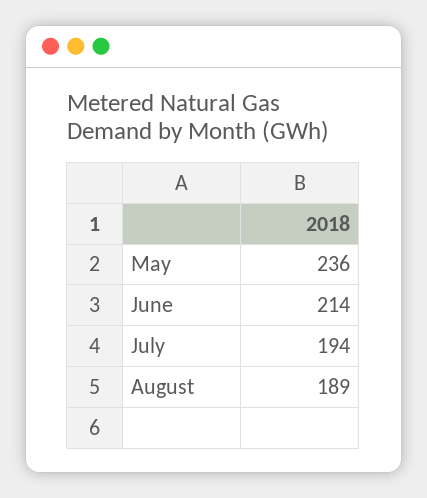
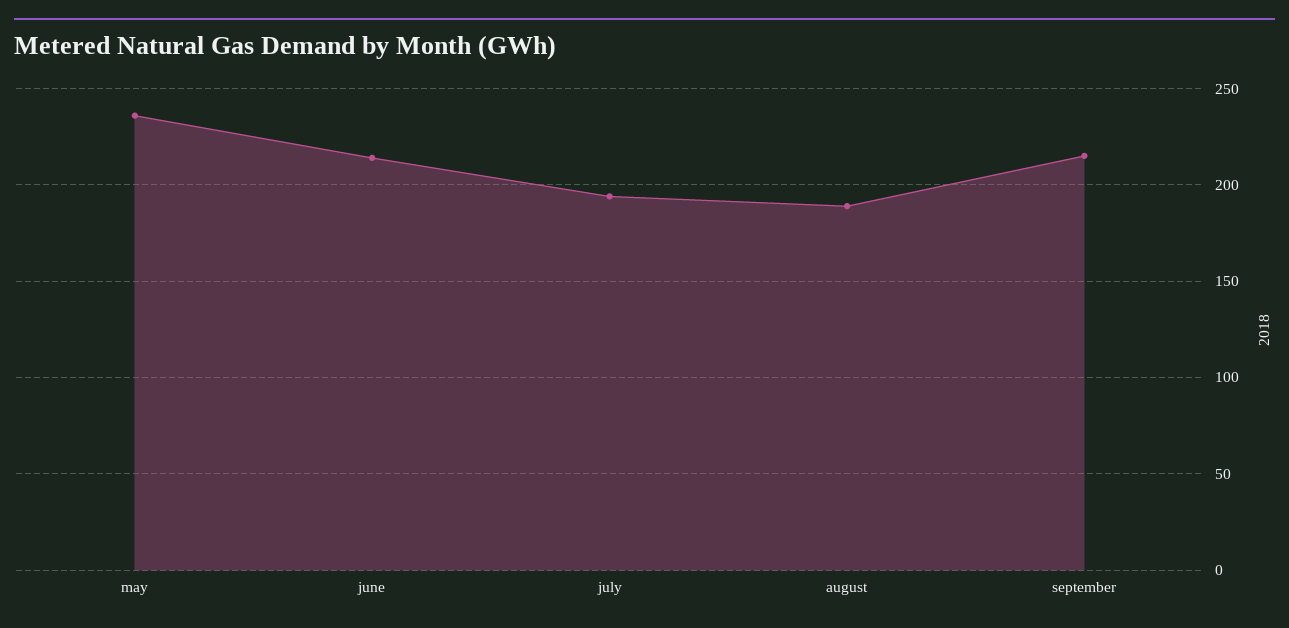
september: none -> 215

